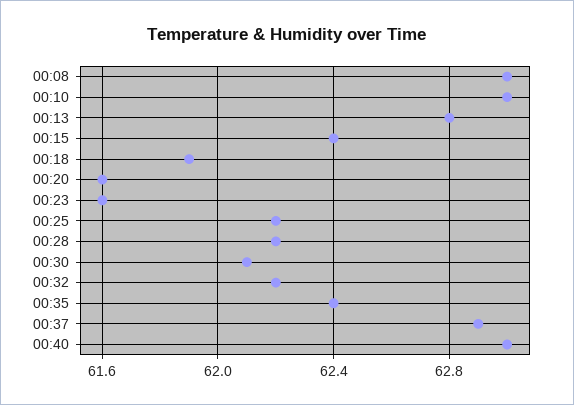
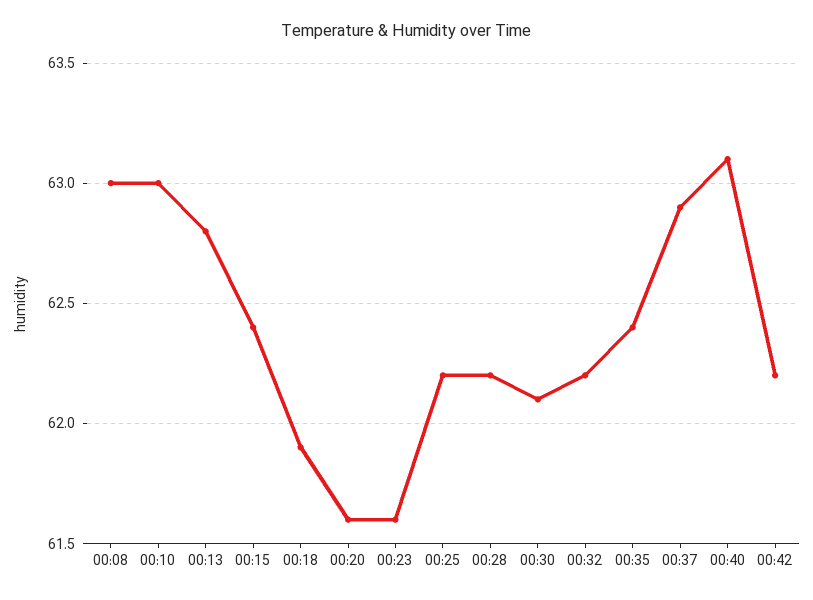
00:40: 63 -> 63.1
00:42: none -> 62.2

